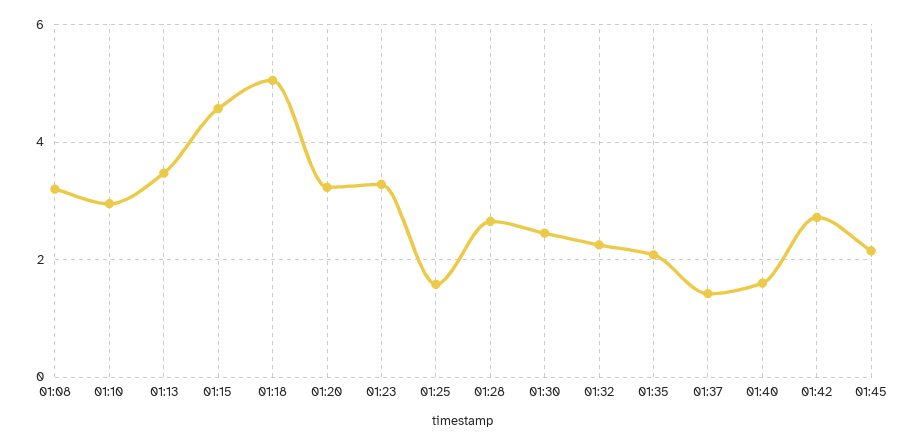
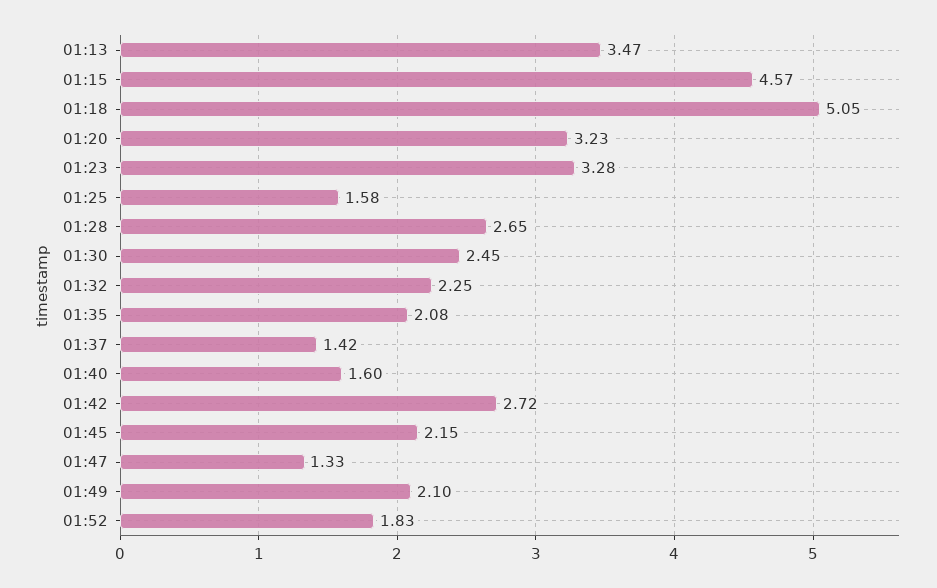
01:08: 3.2 -> none
01:10: 3 -> none
01:47: none -> 1.33
01:49: none -> 2.1
01:52: none -> 1.83

